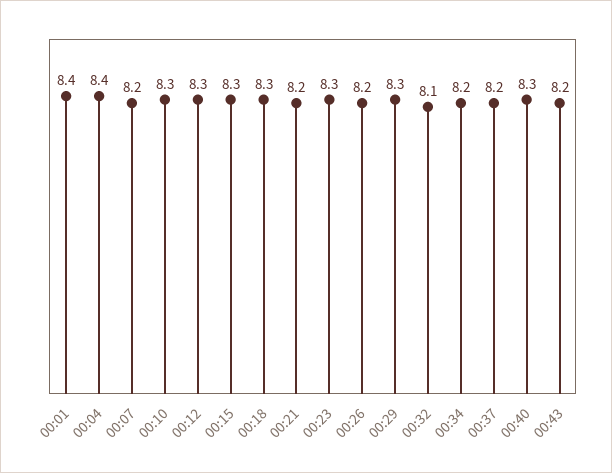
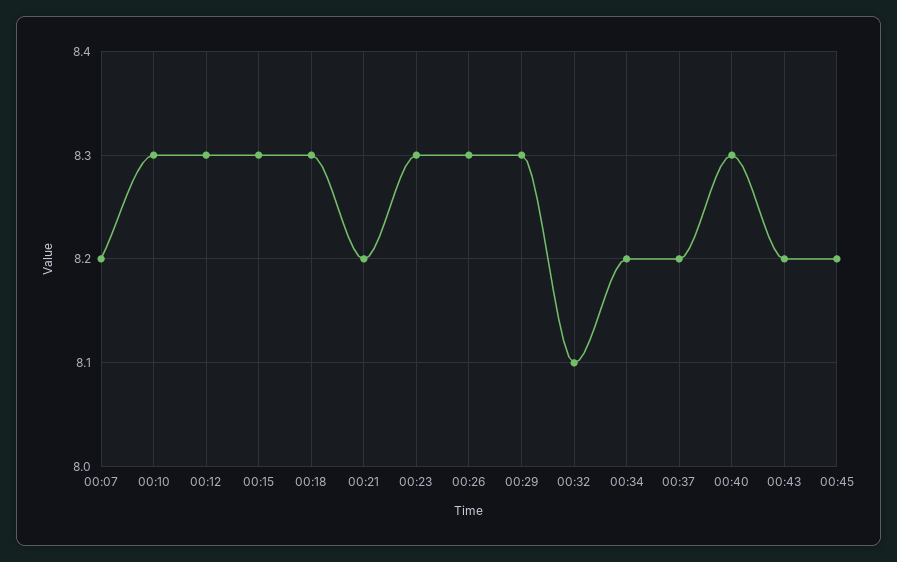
00:01: 8.4 -> none
00:04: 8.4 -> none
00:26: 8.2 -> 8.3
00:45: none -> 8.2

